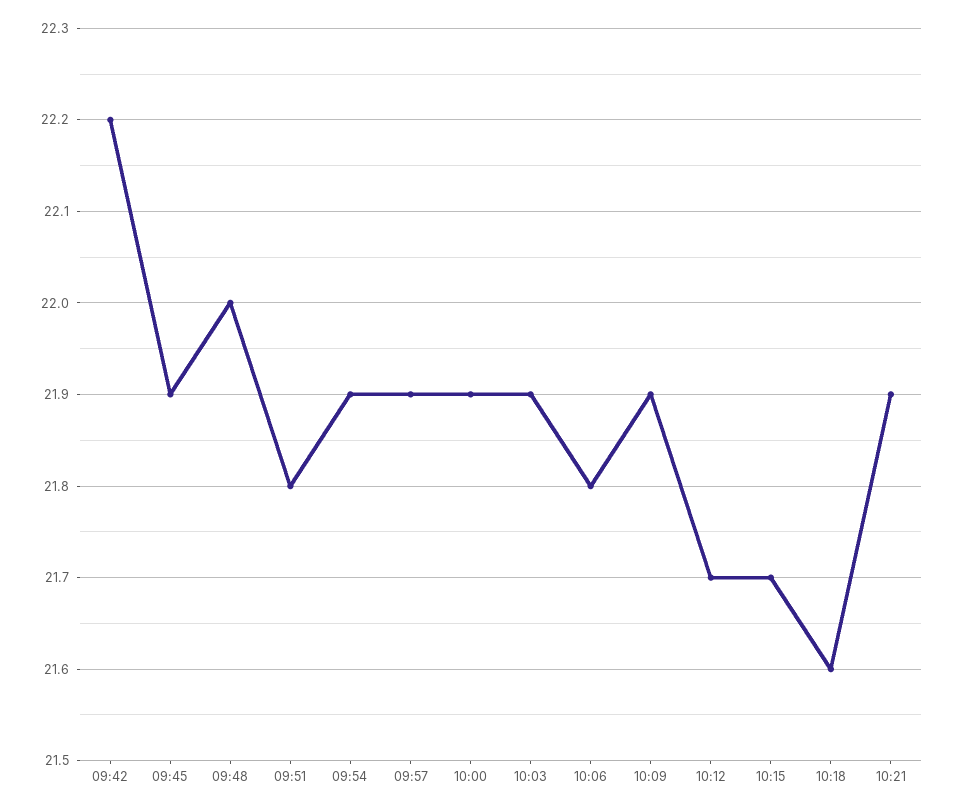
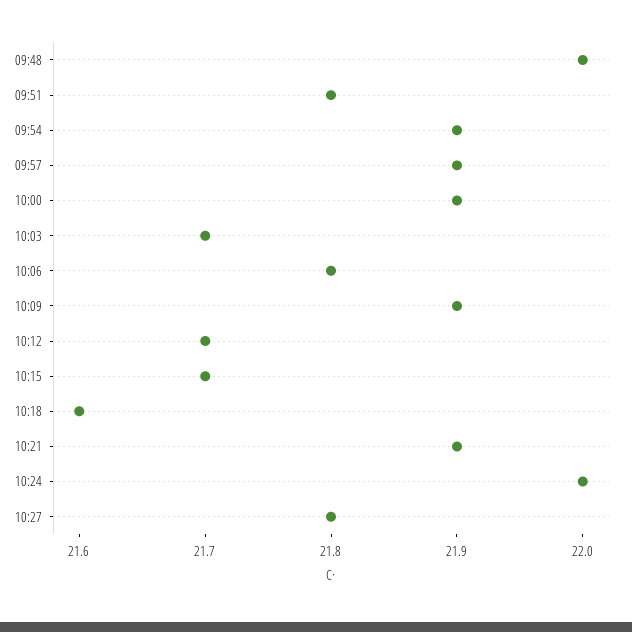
09:42: 22.2 -> none
09:45: 21.9 -> none
10:03: 21.9 -> 21.7
10:24: none -> 22
10:27: none -> 21.8

